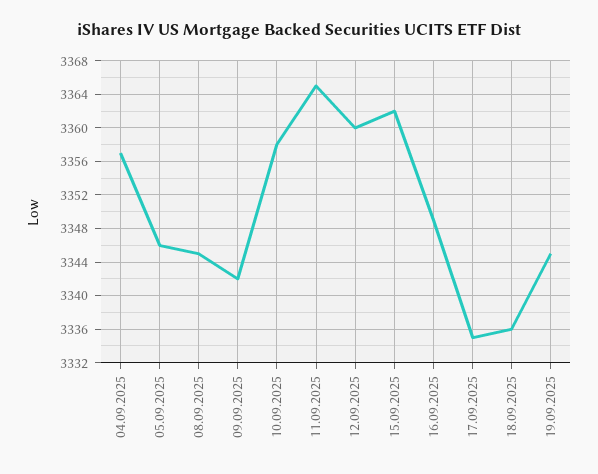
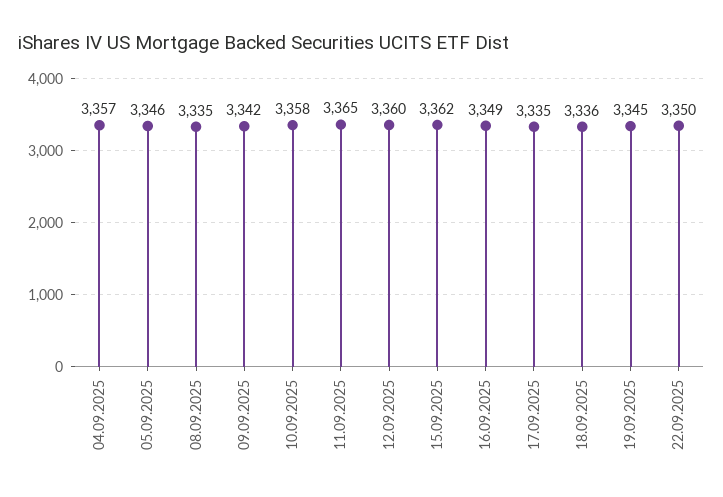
08.09.2025: 3345 -> 3335
22.09.2025: none -> 3350

